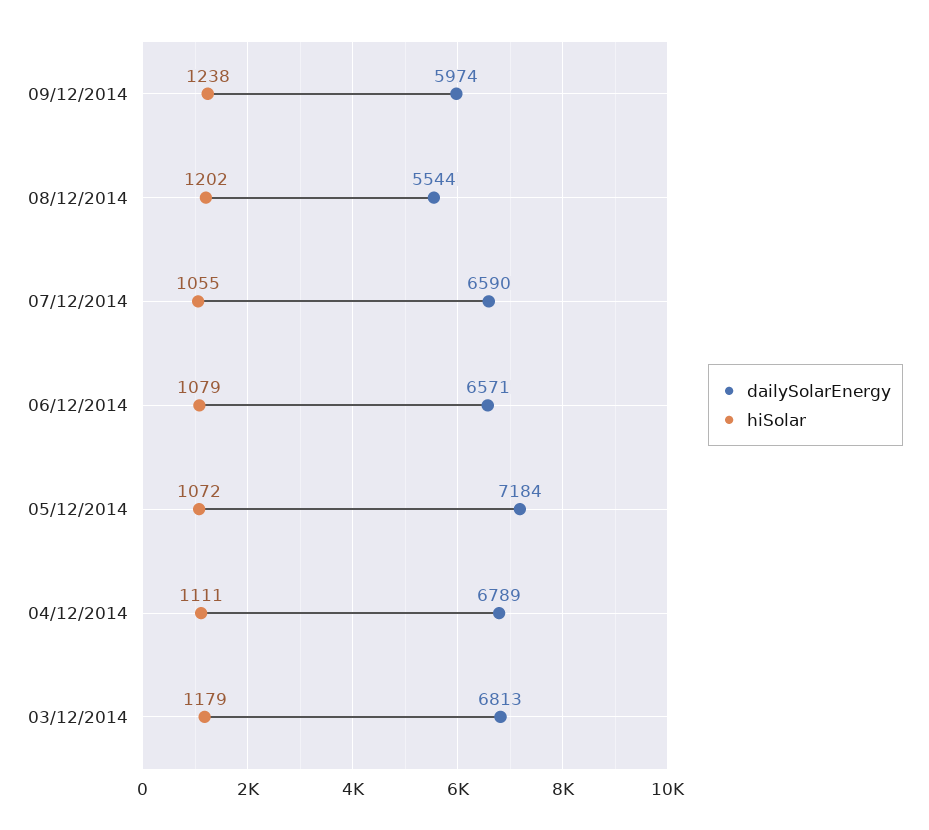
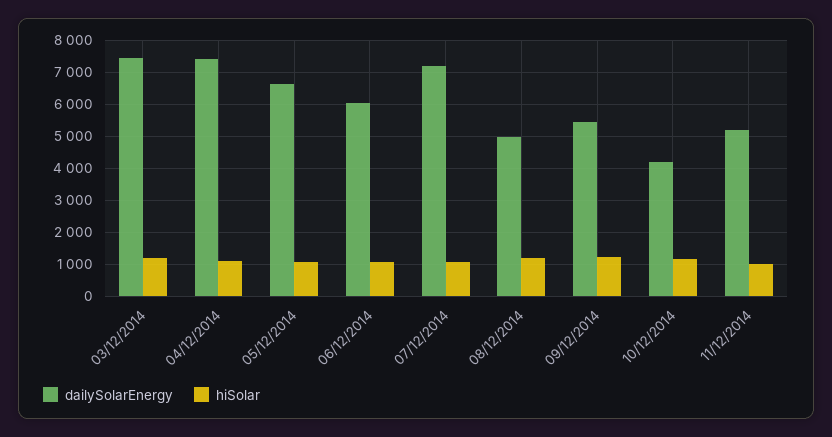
dailySolarEnergy, 09/12/2014: 5974 -> 5400
dailySolarEnergy, 08/12/2014: 5544 -> 5000
dailySolarEnergy, 07/12/2014: 6590 -> 7200
dailySolarEnergy, 06/12/2014: 6571 -> 6000
dailySolarEnergy, 05/12/2014: 7184 -> 6600
dailySolarEnergy, 04/12/2014: 6789 -> 7400
dailySolarEnergy, 03/12/2014: 6813 -> 7400
dailySolarEnergy, 10/12/2014: none -> 4200
hiSolar, 10/12/2014: none -> 1200
dailySolarEnergy, 11/12/2014: none -> 5200
hiSolar, 11/12/2014: none -> 1000

